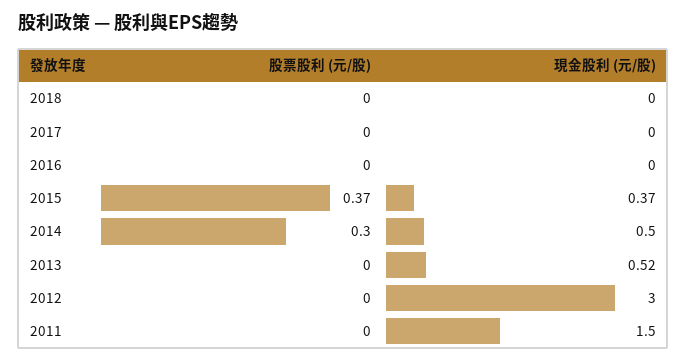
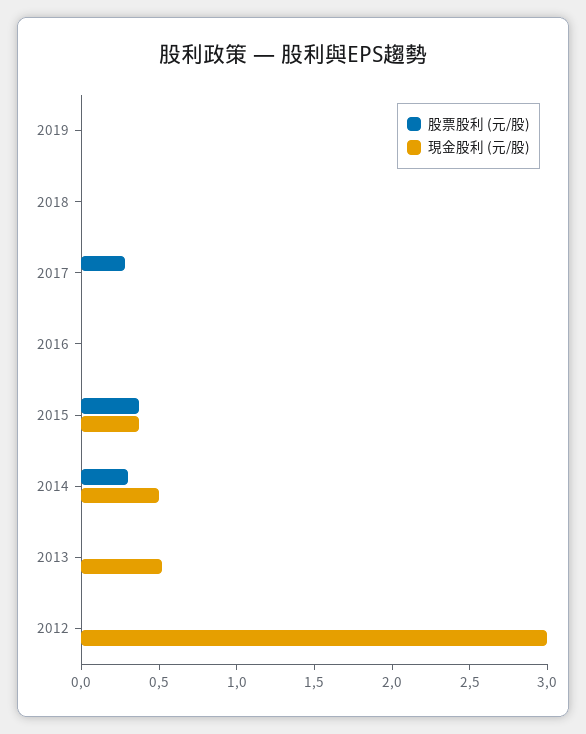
股票股利 (元/股), 2017: 0 -> 0.3
股票股利 (元/股), 2011: 0 -> none
現金股利 (元/股), 2011: 1.5 -> none
股票股利 (元/股), 2019: none -> 0
現金股利 (元/股), 2019: none -> 0

